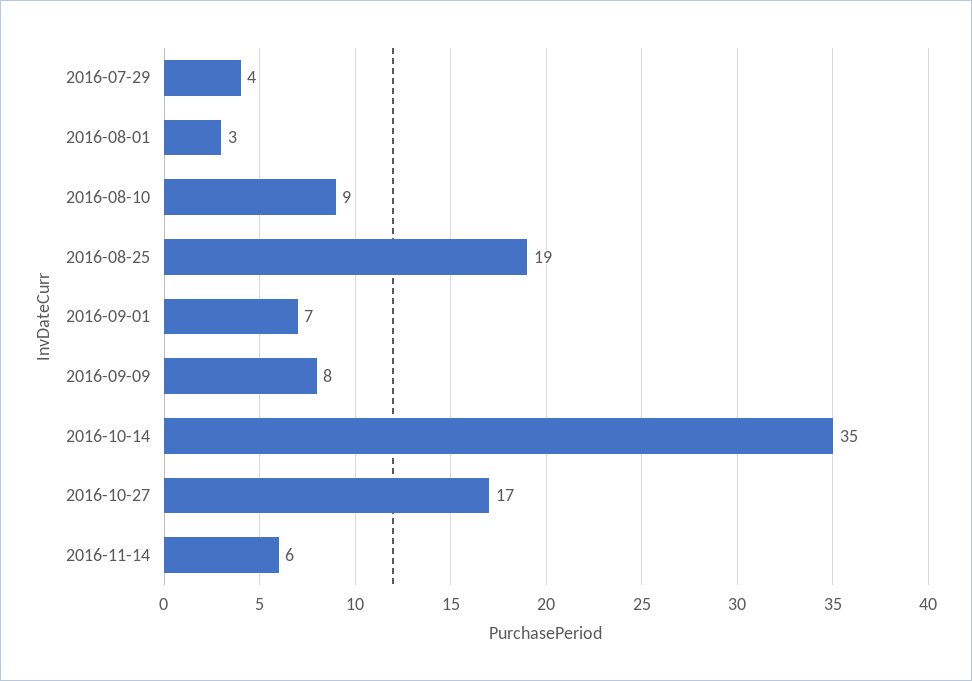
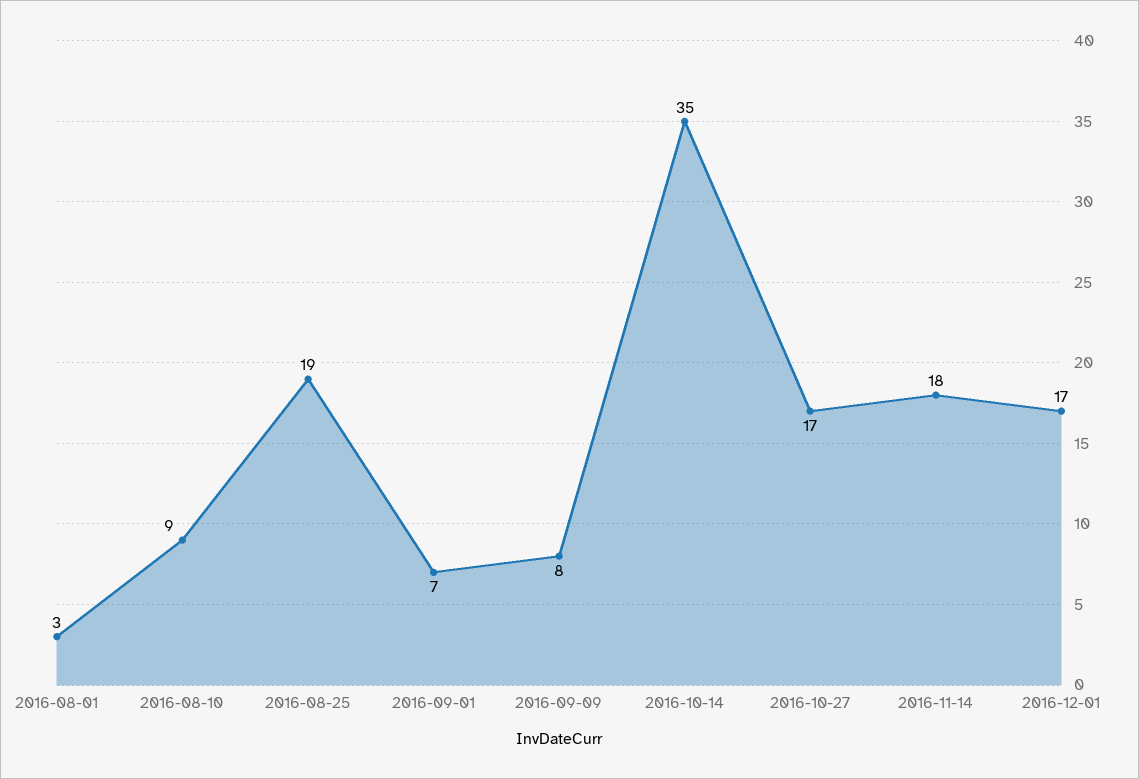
2016-07-29: 4 -> none
2016-11-14: 6 -> 18
2016-12-01: none -> 17

